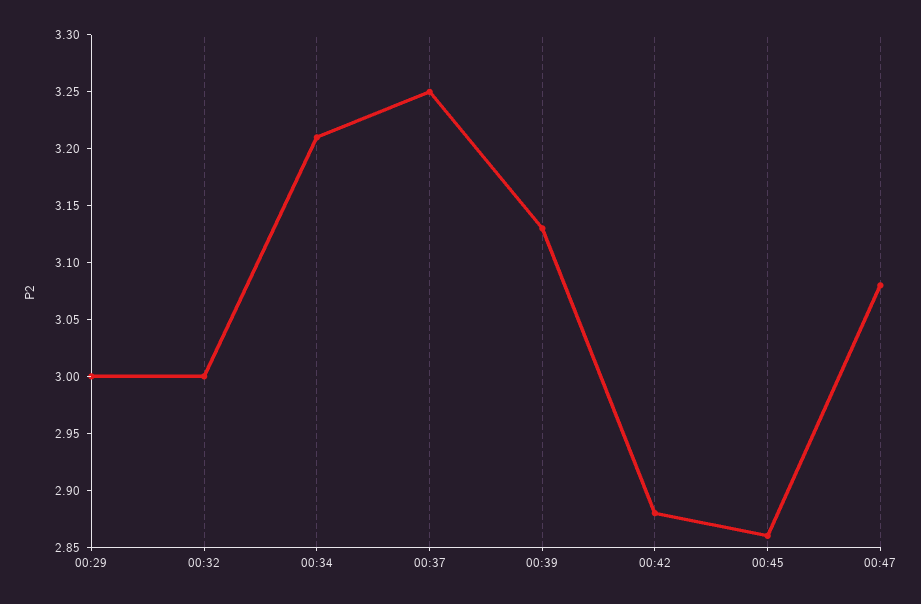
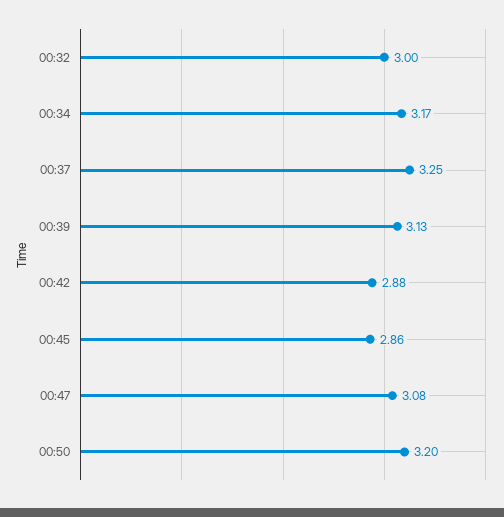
00:29: 3 -> none
00:34: 3.21 -> 3.17
00:50: none -> 3.2

